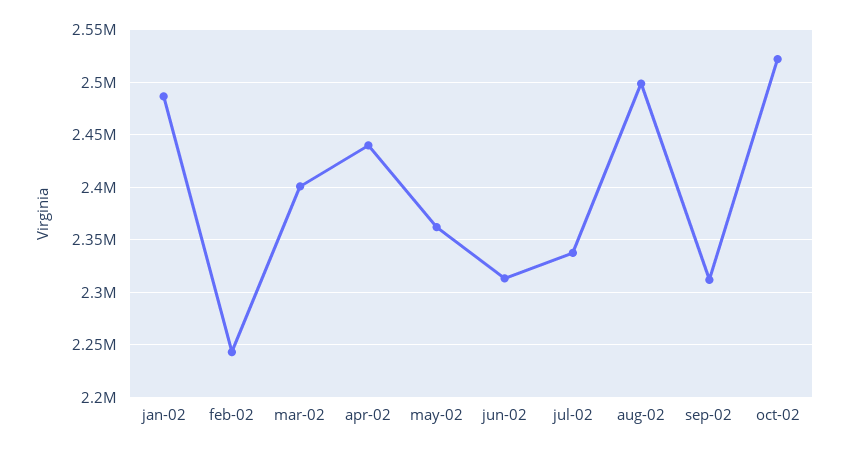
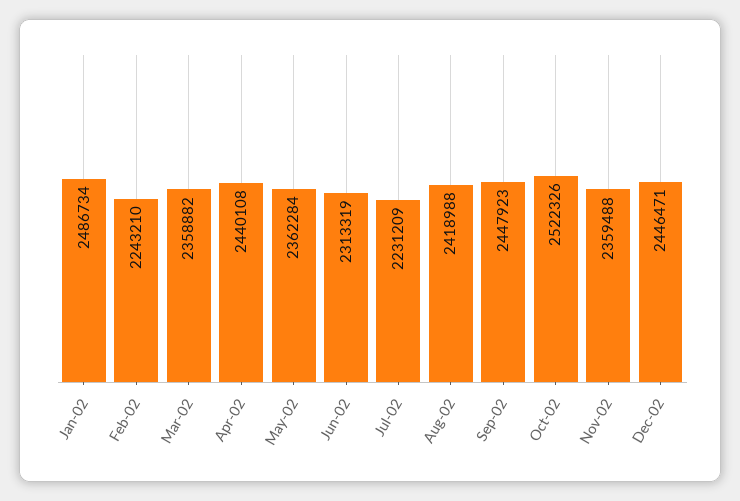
mar-02: 2400000 -> 2358882
jul-02: 2340000 -> 2231209
aug-02: 2500000 -> 2418988
sep-02: 2310000 -> 2447923
Nov-02: none -> 2359488
Dec-02: none -> 2446471

